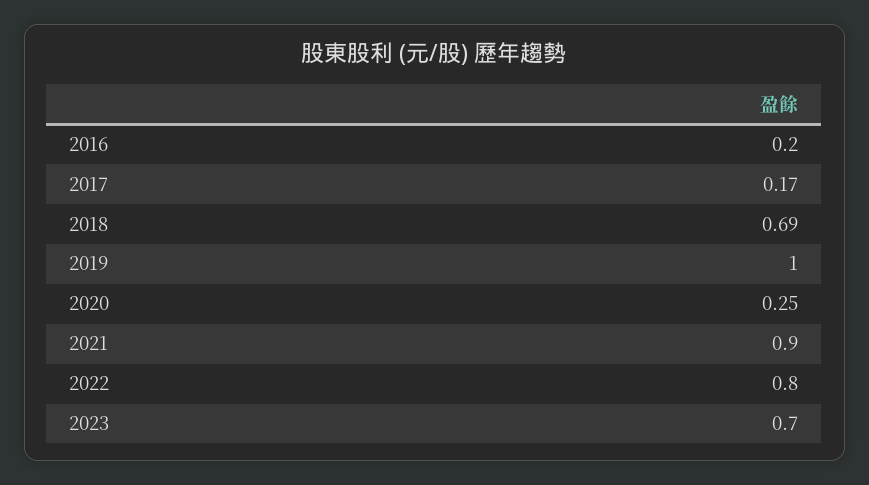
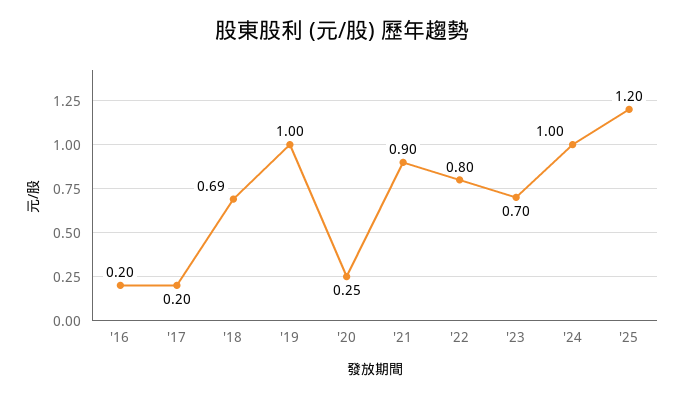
2017: 0.17 -> 0.2
'24: none -> 1
'25: none -> 1.2

